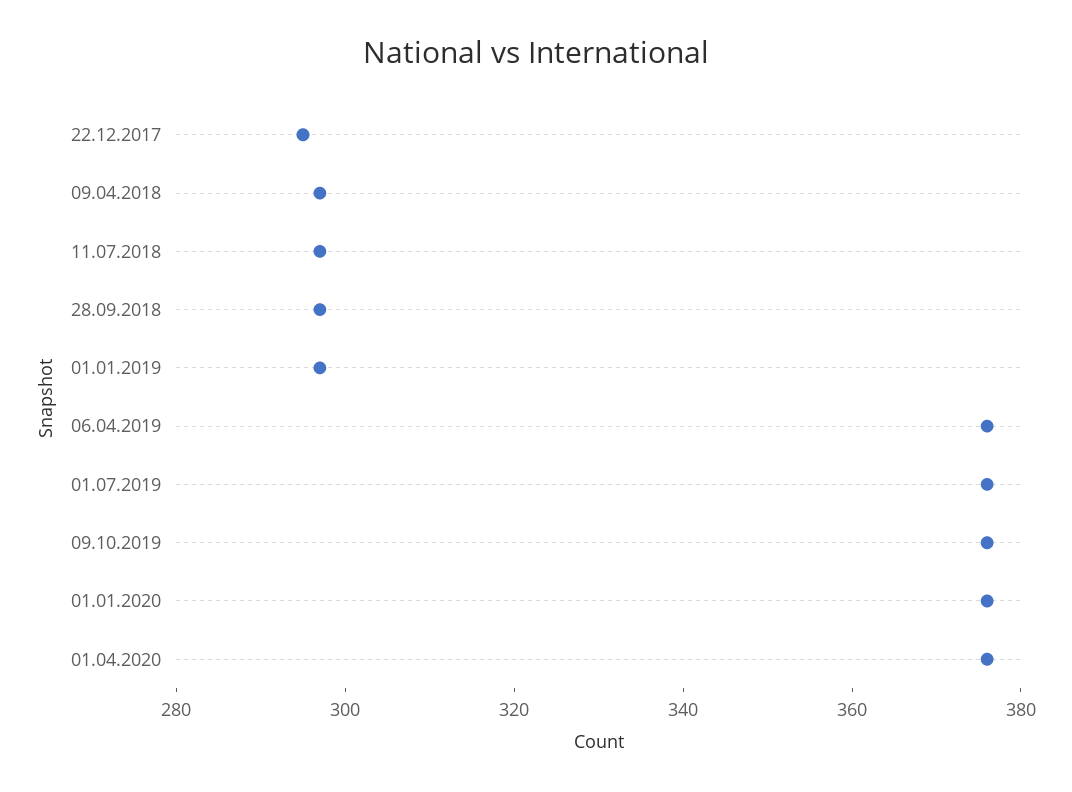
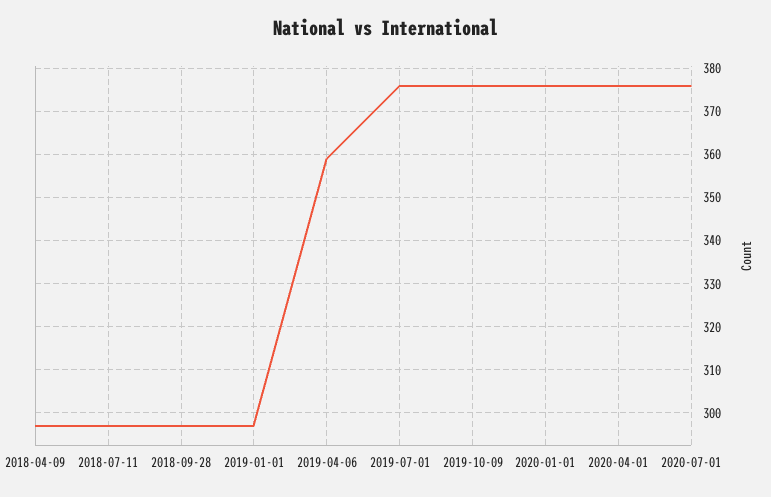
22.12.2017: 295 -> none
06.04.2019: 375 -> 360
2020-07-01: none -> 375

